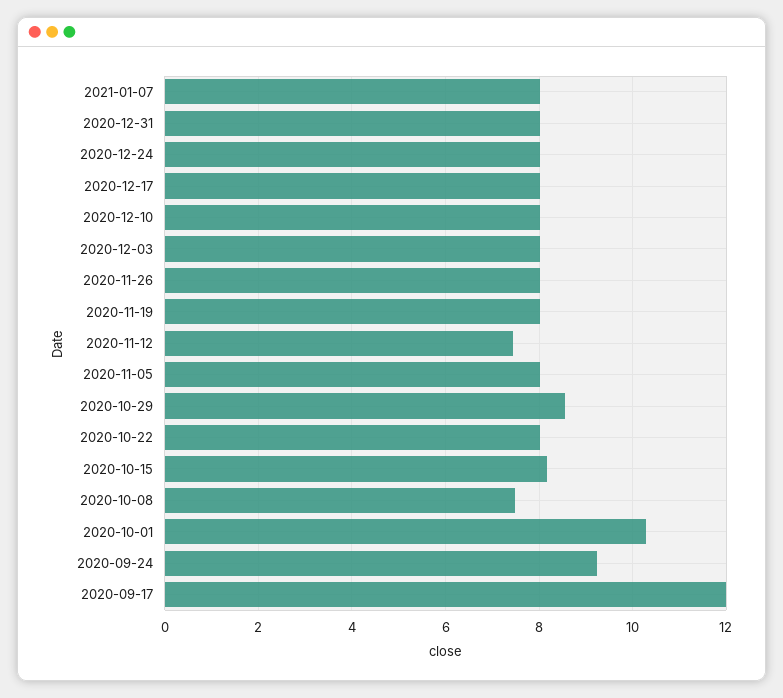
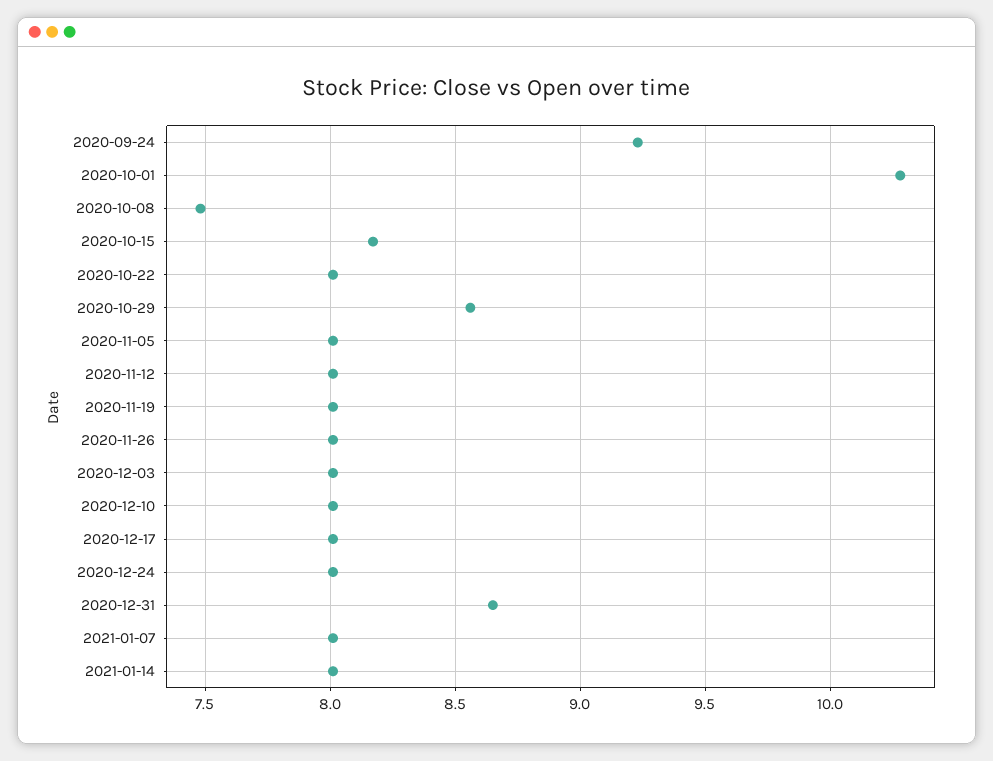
2020-12-31: 8 -> 8.65
2020-11-12: 7.4 -> 8
2020-09-17: 12 -> none
2021-01-14: none -> 8

